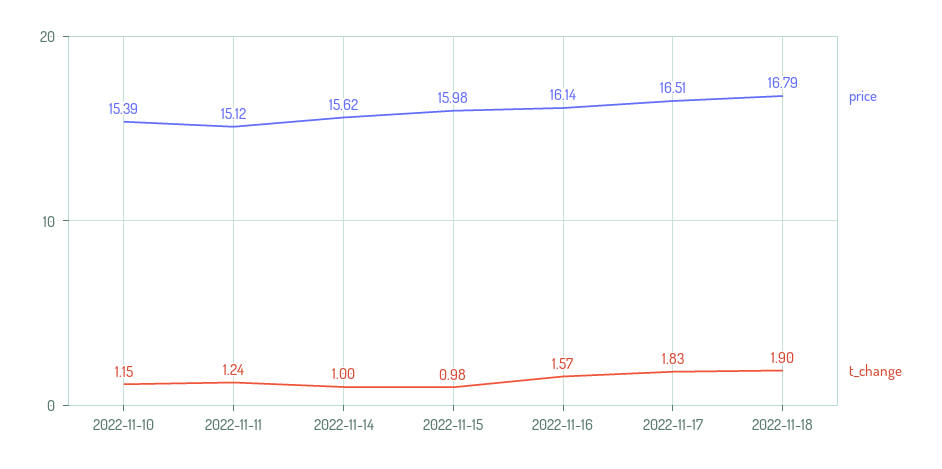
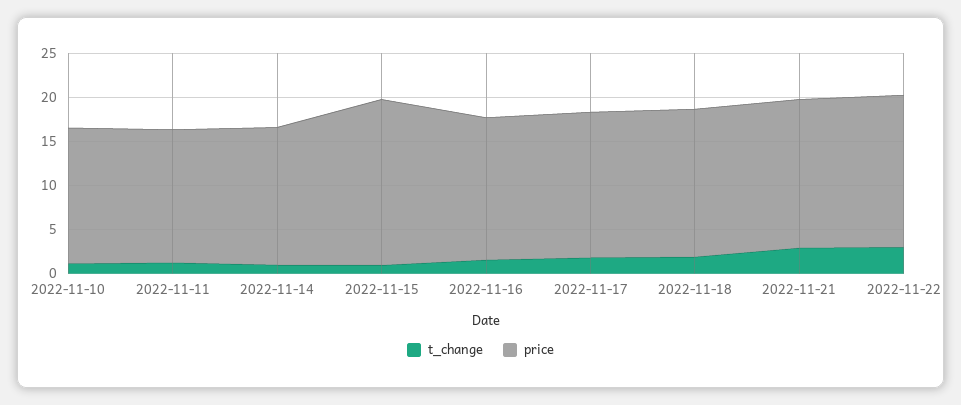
price, 2022-11-15: 15.98 -> 19
t_change, 2022-11-21: none -> 3
price, 2022-11-21: none -> 17
t_change, 2022-11-22: none -> 3
price, 2022-11-22: none -> 17

